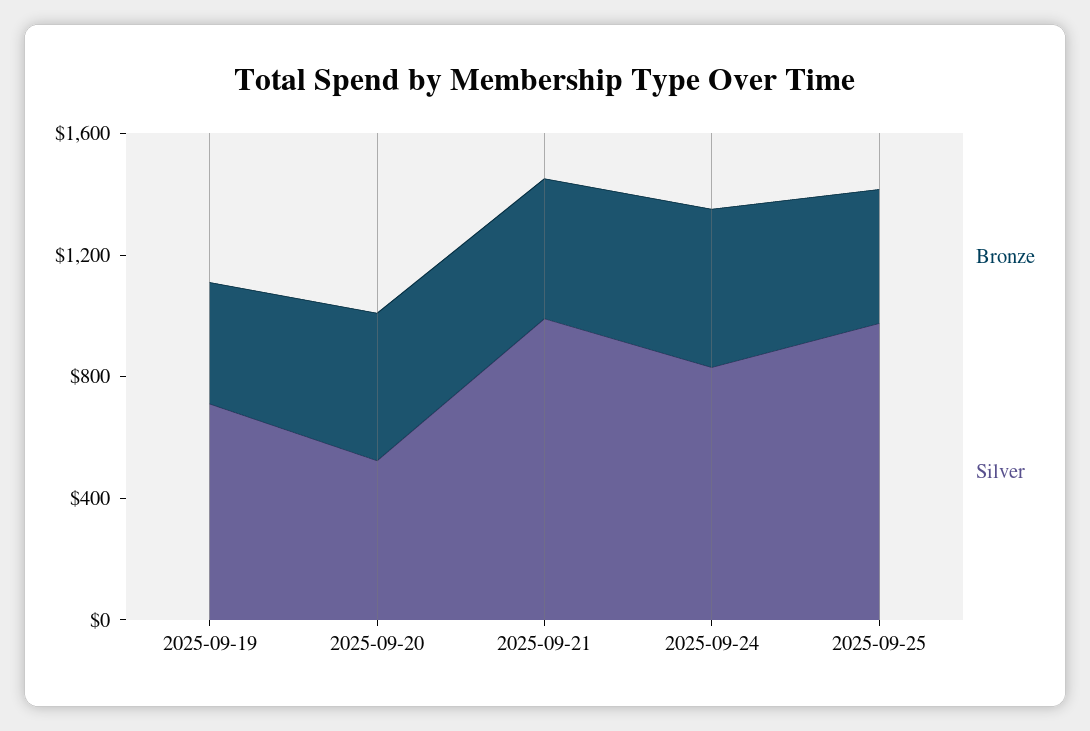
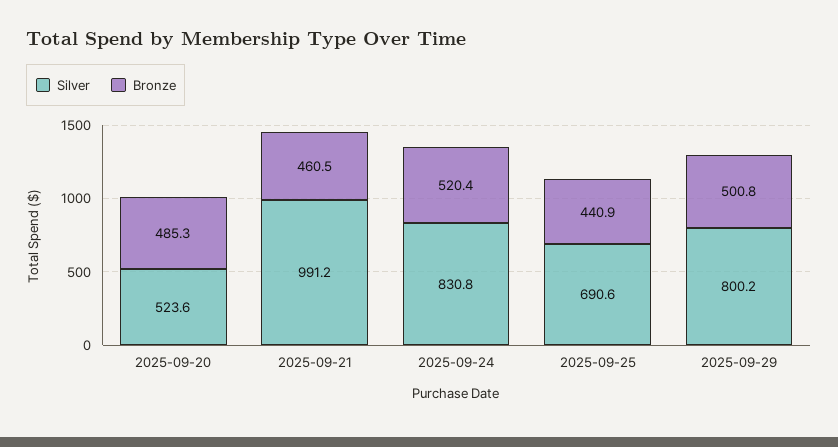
Bronze, 2025-09-19: 400 -> none
Silver, 2025-09-19: 700 -> none
Silver, 2025-09-25: 1000 -> 690.6
Silver, 2025-09-29: none -> 800.2
Bronze, 2025-09-29: none -> 500.8

